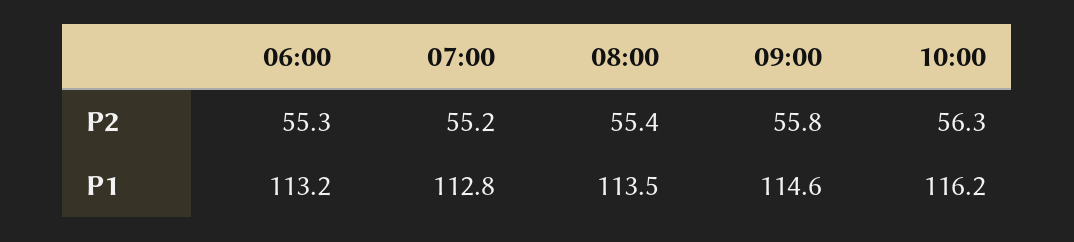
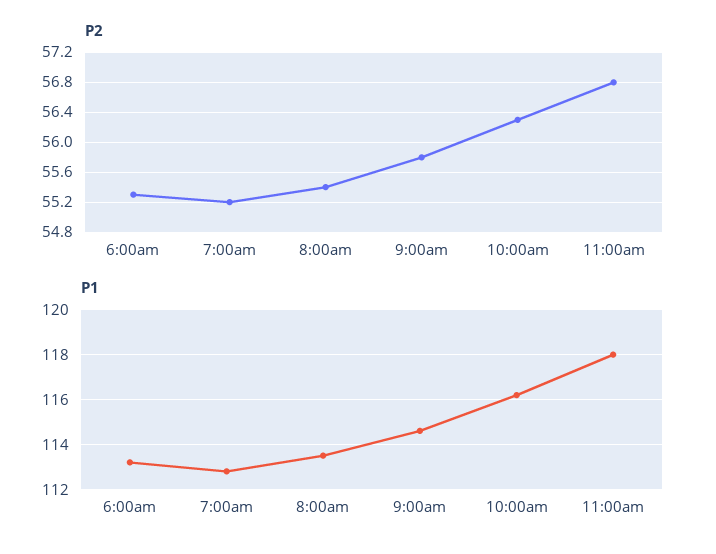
P2, 11:00am: none -> 56.8
P1, 11:00am: none -> 118

